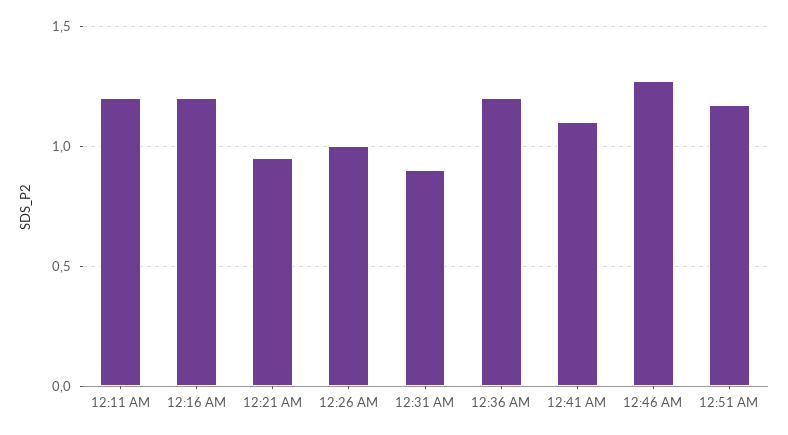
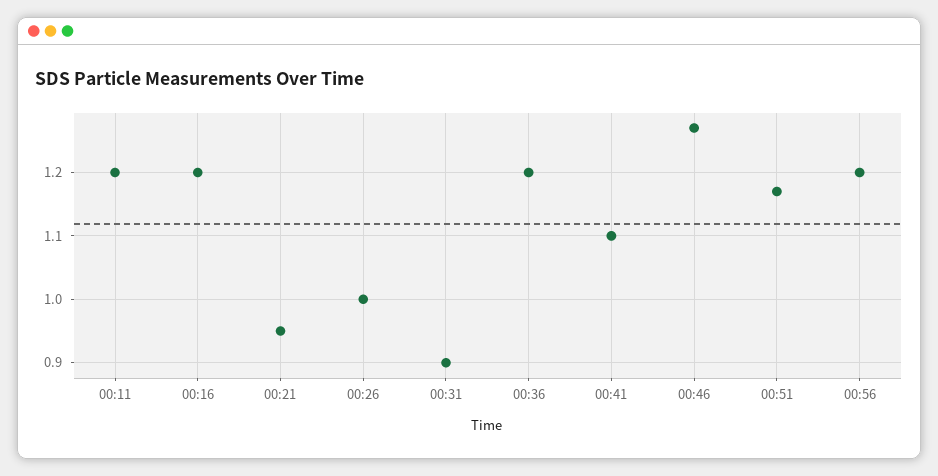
00:56: none -> 1.2

